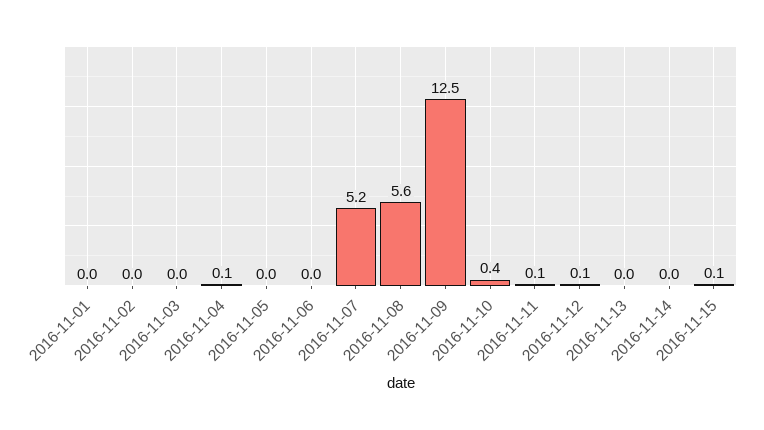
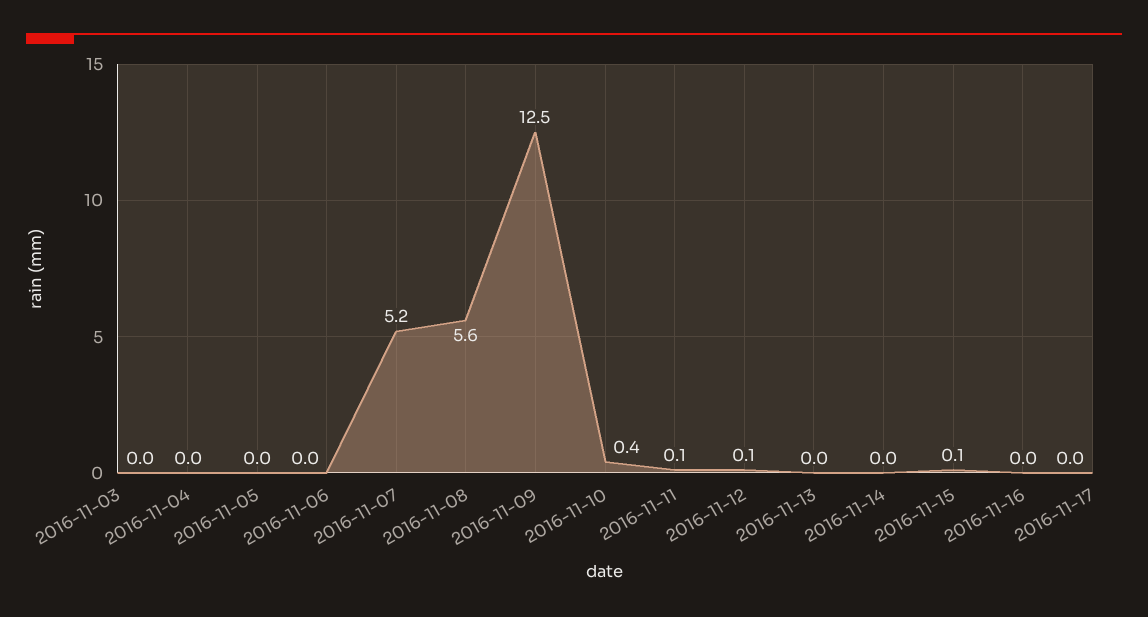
2016-11-01: 0 -> none
2016-11-02: 0 -> none
2016-11-04: 0.1 -> 0
2016-11-16: none -> 0
2016-11-17: none -> 0

